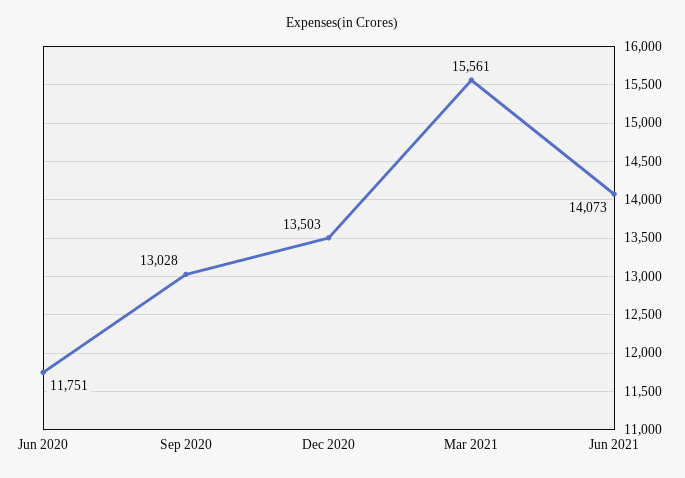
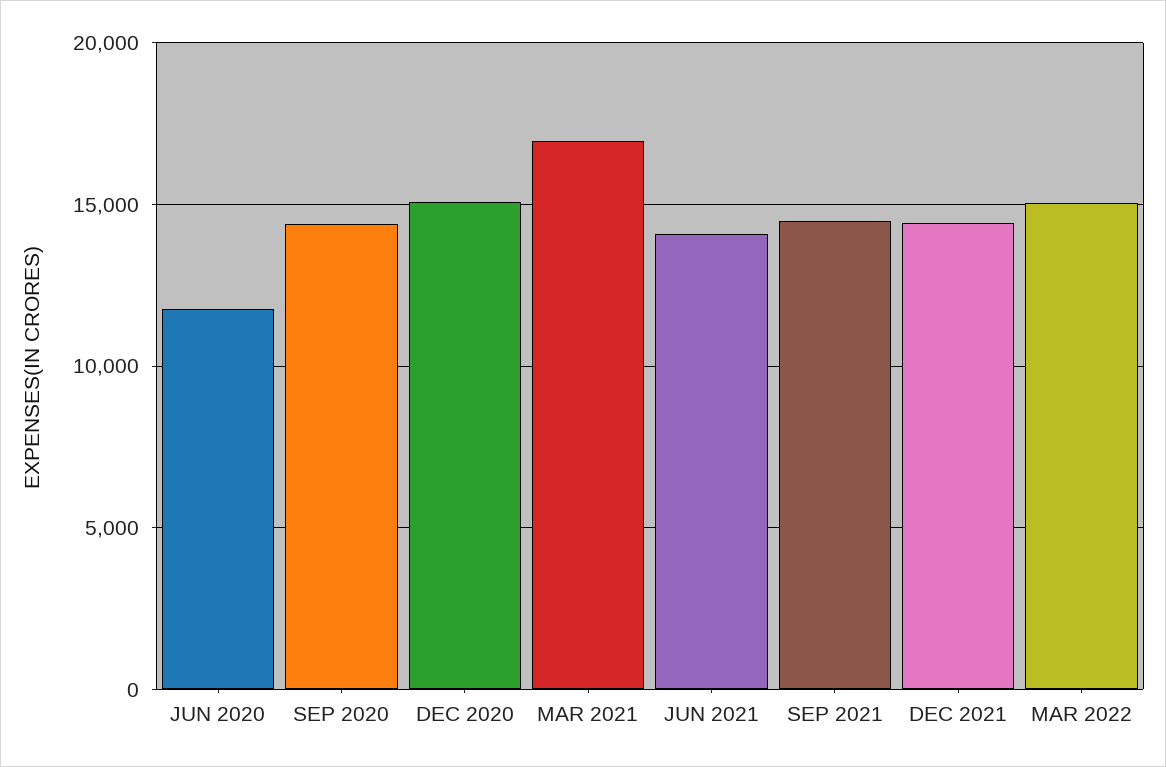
Sep 2020: 13028 -> 14500
Dec 2020: 13503 -> 15000
Mar 2021: 15561 -> 17000
SEP 2021: none -> 14500
DEC 2021: none -> 14500
MAR 2022: none -> 15000

